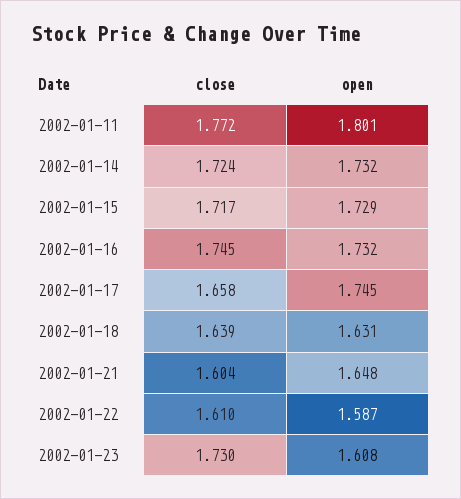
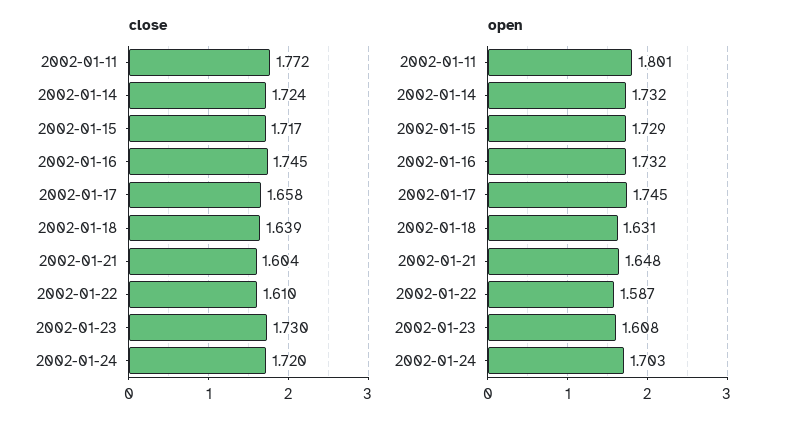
close, 2002-01-24: none -> 1.72
open, 2002-01-24: none -> 1.703

